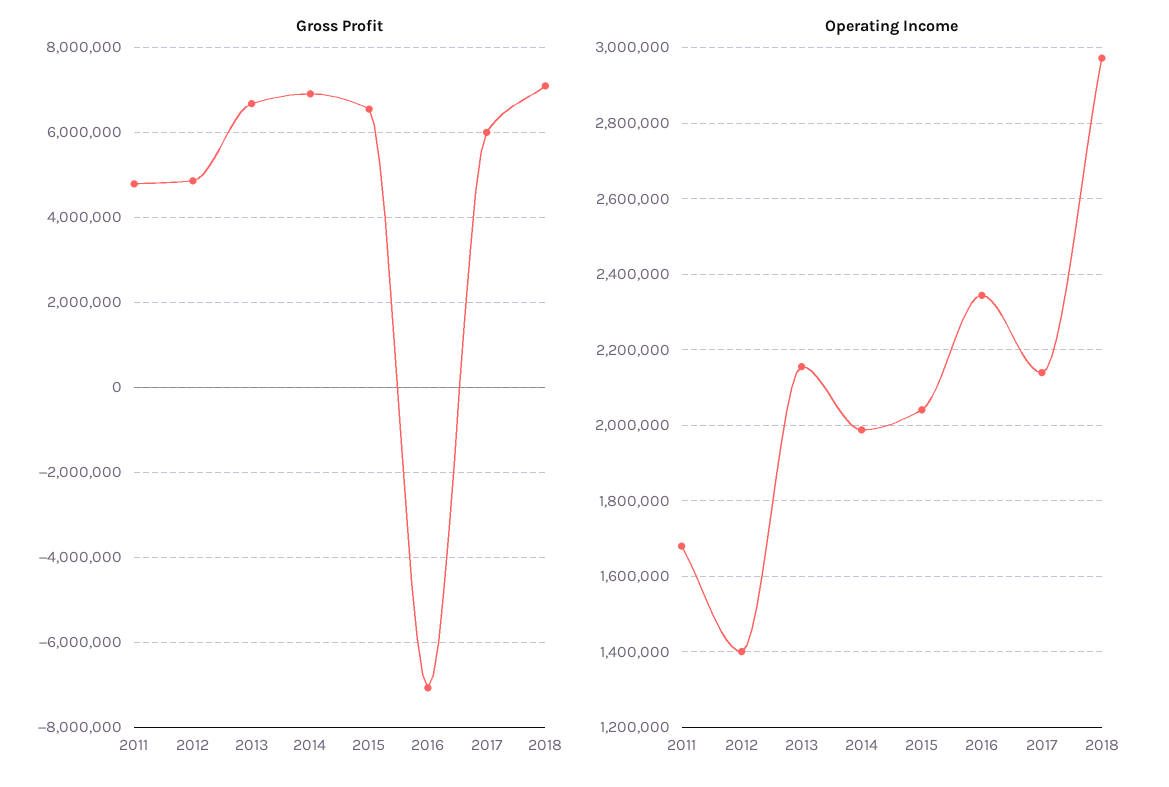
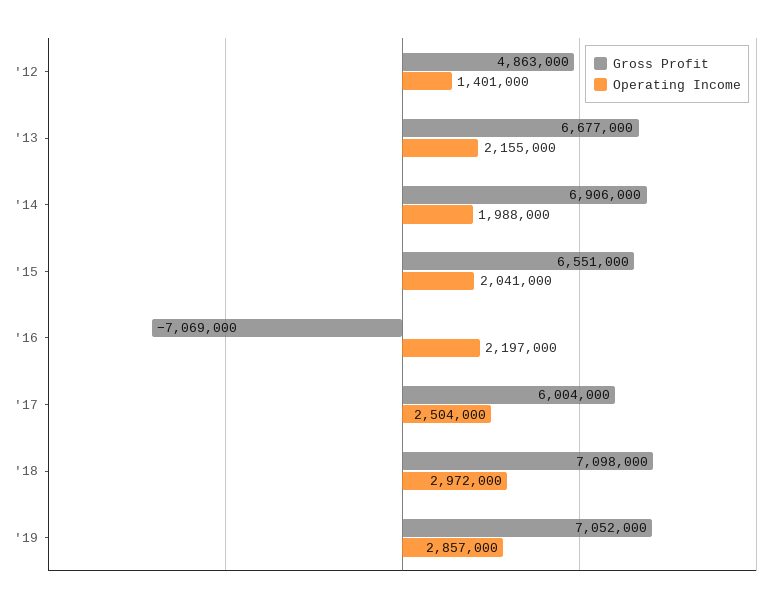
Gross Profit, 2011: 4800000 -> none
Operating Income, 2011: 1680000 -> none
Operating Income, 2016: 2340000 -> 2197000
Operating Income, 2017: 2140000 -> 2504000
Gross Profit, '19: none -> 7052000
Operating Income, '19: none -> 2857000

